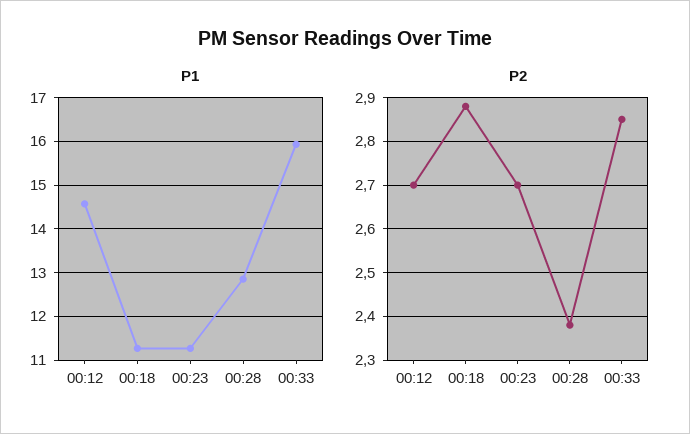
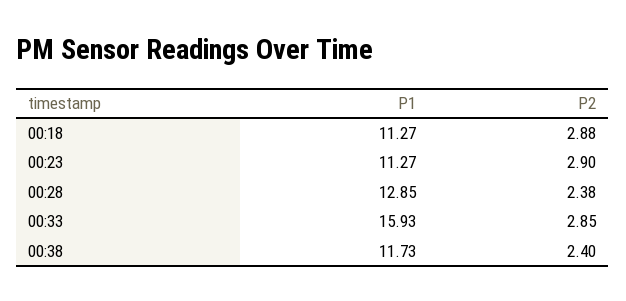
P1, 00:12: 14.6 -> none
P2, 00:12: 2.7 -> none
P2, 00:23: 2.7 -> 2.9
P1, 00:38: none -> 11.73
P2, 00:38: none -> 2.4

